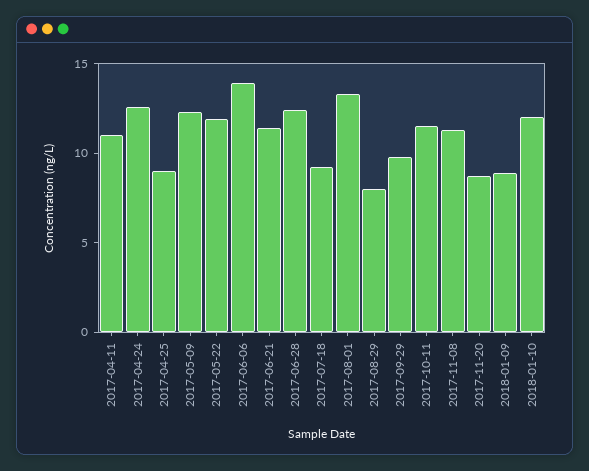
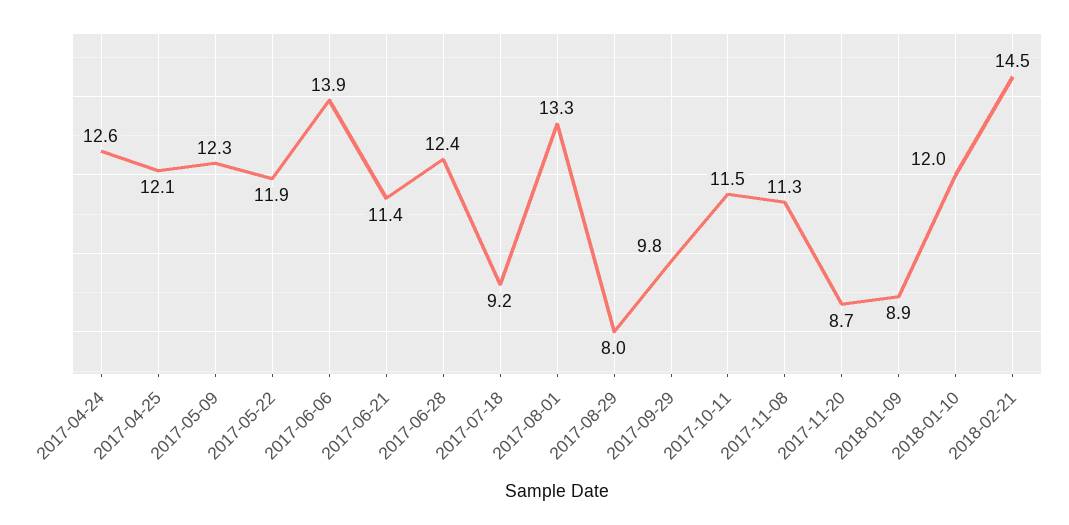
2017-04-11: 11 -> none
2017-04-25: 9 -> 12.1
2018-02-21: none -> 14.5

